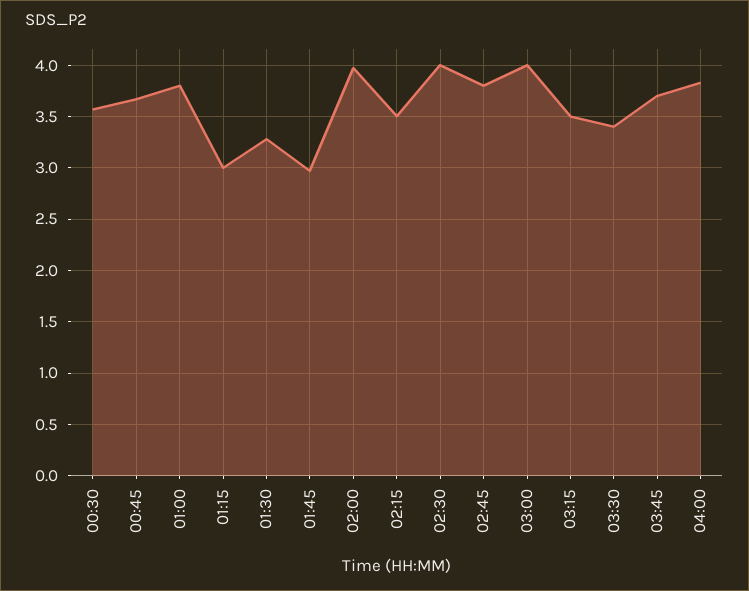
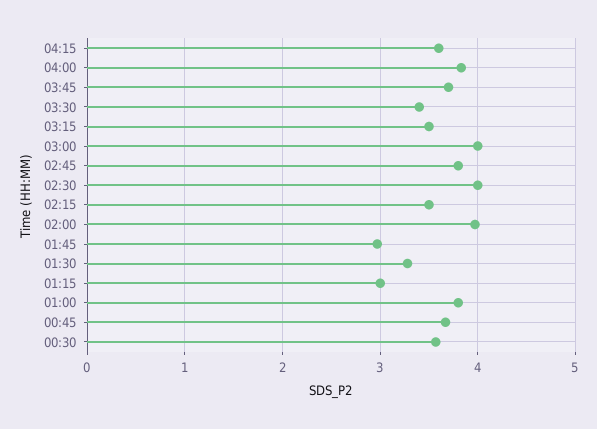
04:15: none -> 3.6

